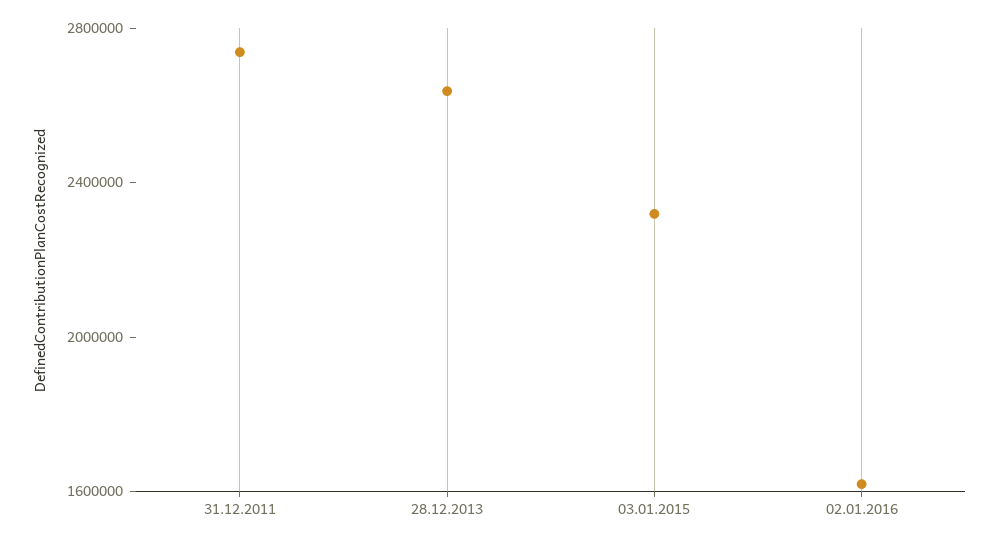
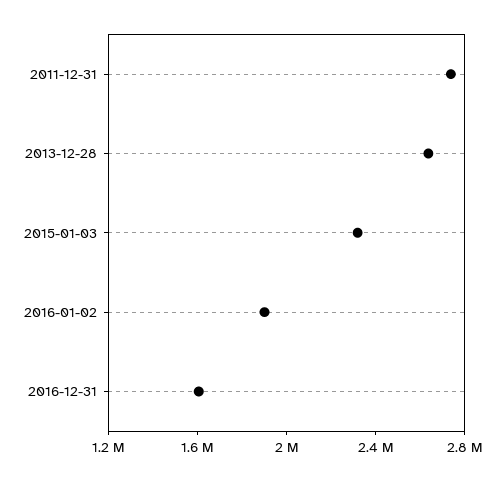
02.01.2016: 1600000 -> 1900000
2016-12-31: none -> 1600000

